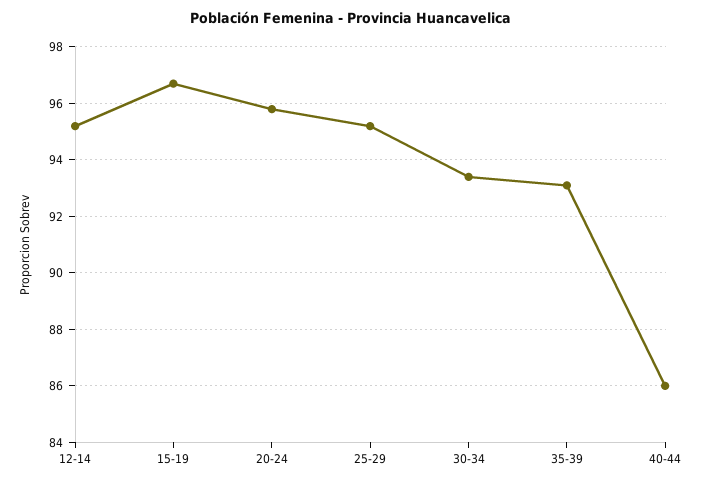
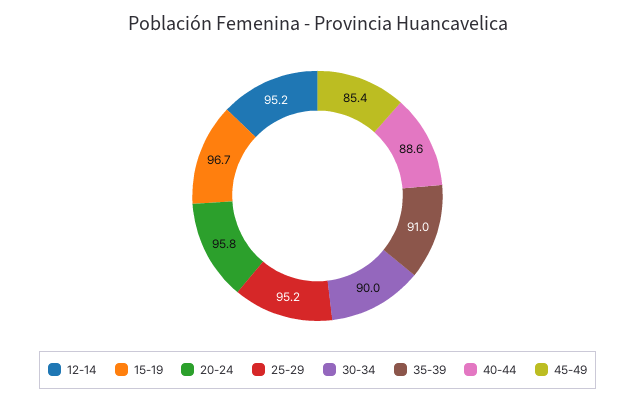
30-34: 93.5 -> 90
35-39: 93 -> 91
40-44: 86 -> 88.6
45-49: none -> 85.4

